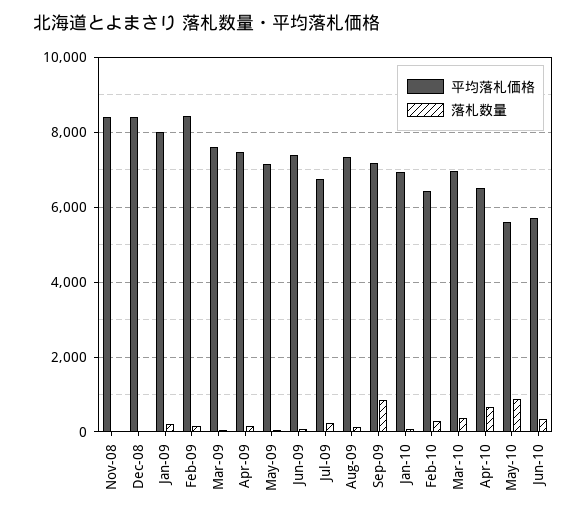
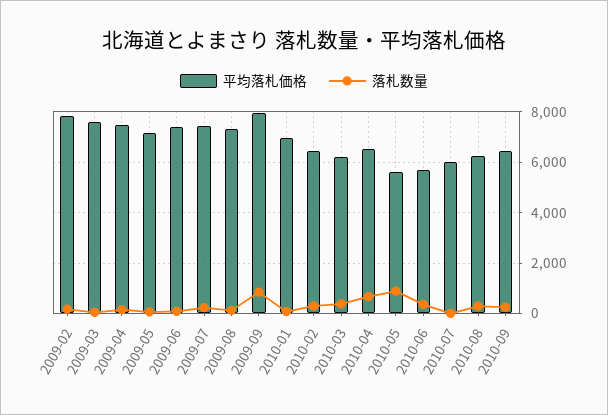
平均落札価格, Nov-08: 8400 -> none
落札数量, Nov-08: 0 -> none
平均落札価格, Dec-08: 8400 -> none
落札数量, Dec-08: 0 -> none
平均落札価格, Jan-09: 8000 -> none
落札数量, Jan-09: 200 -> none
平均落札価格, Feb-09: 8400 -> 7750
平均落札価格, Jul-09: 6800 -> 7500
平均落札価格, Sep-09: 7200 -> 8000
平均落札価格, Mar-10: 7000 -> 6250
平均落札価格, 2010-07: none -> 6000
落札数量, 2010-07: none -> 0
平均落札価格, 2010-08: none -> 6250
落札数量, 2010-08: none -> 250
平均落札価格, 2010-09: none -> 6500
落札数量, 2010-09: none -> 250

